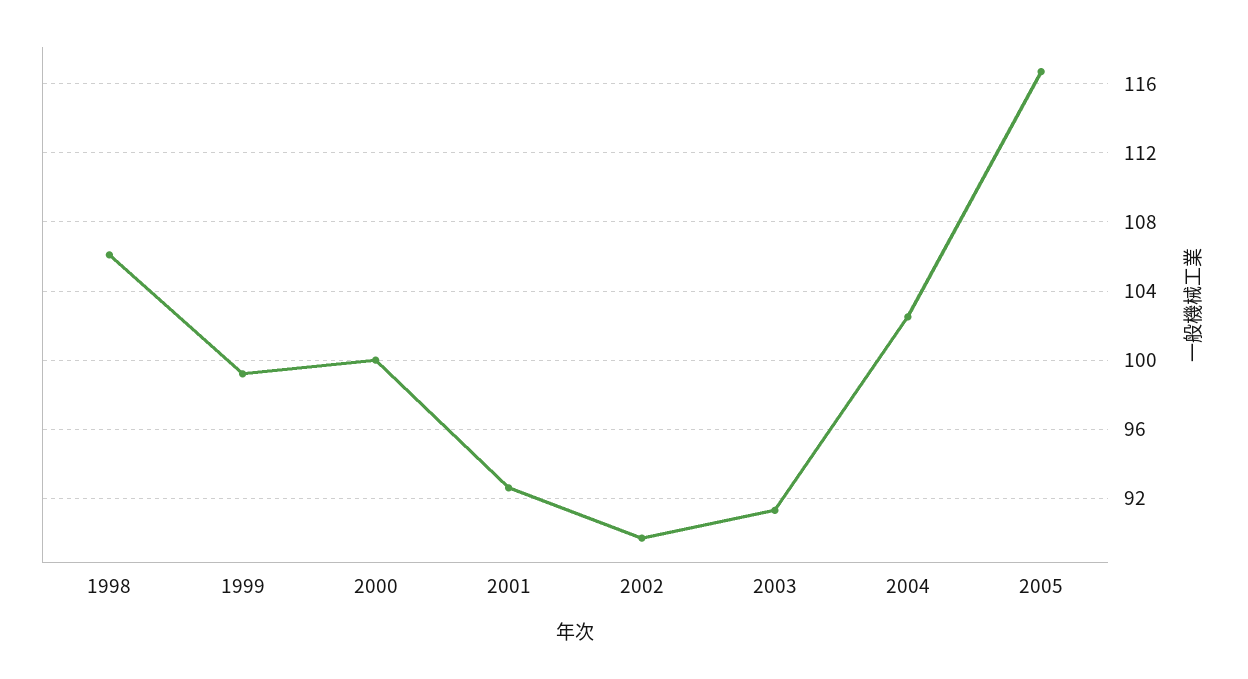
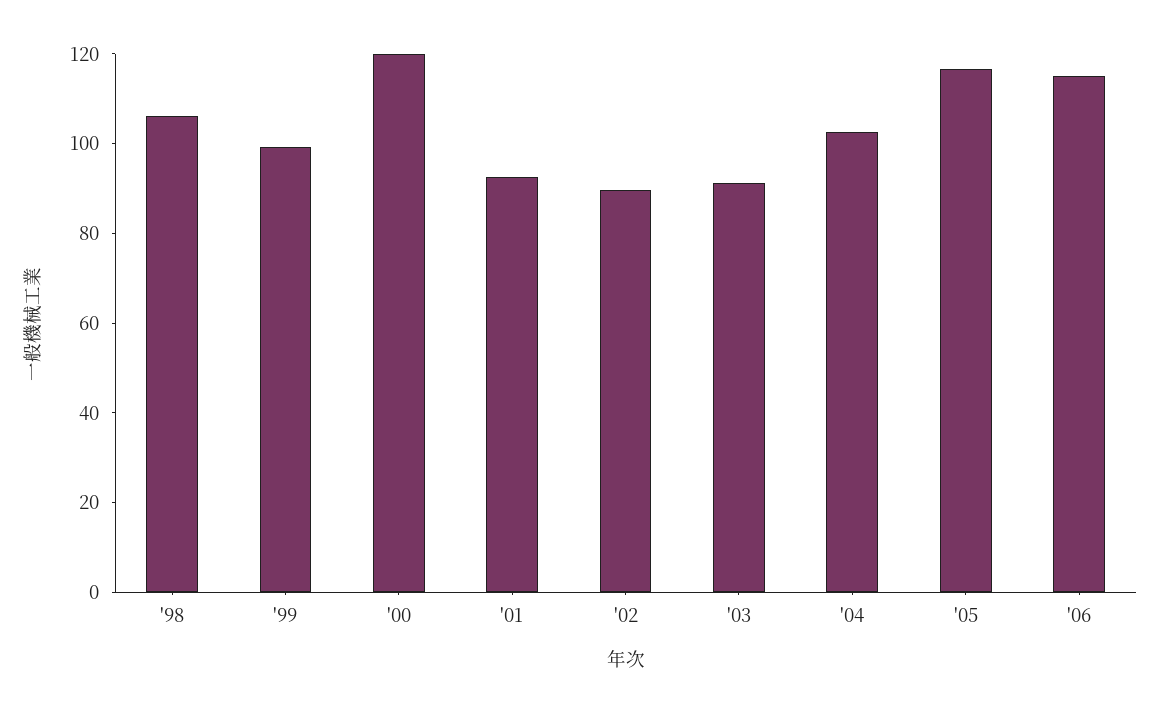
2000: 100 -> 120
'06: none -> 115

